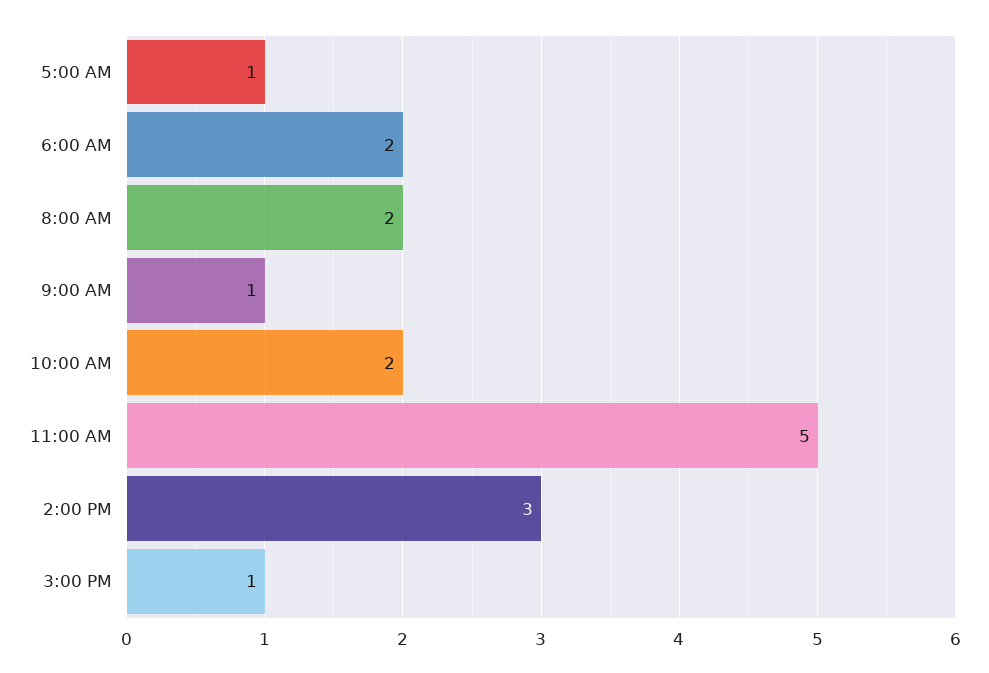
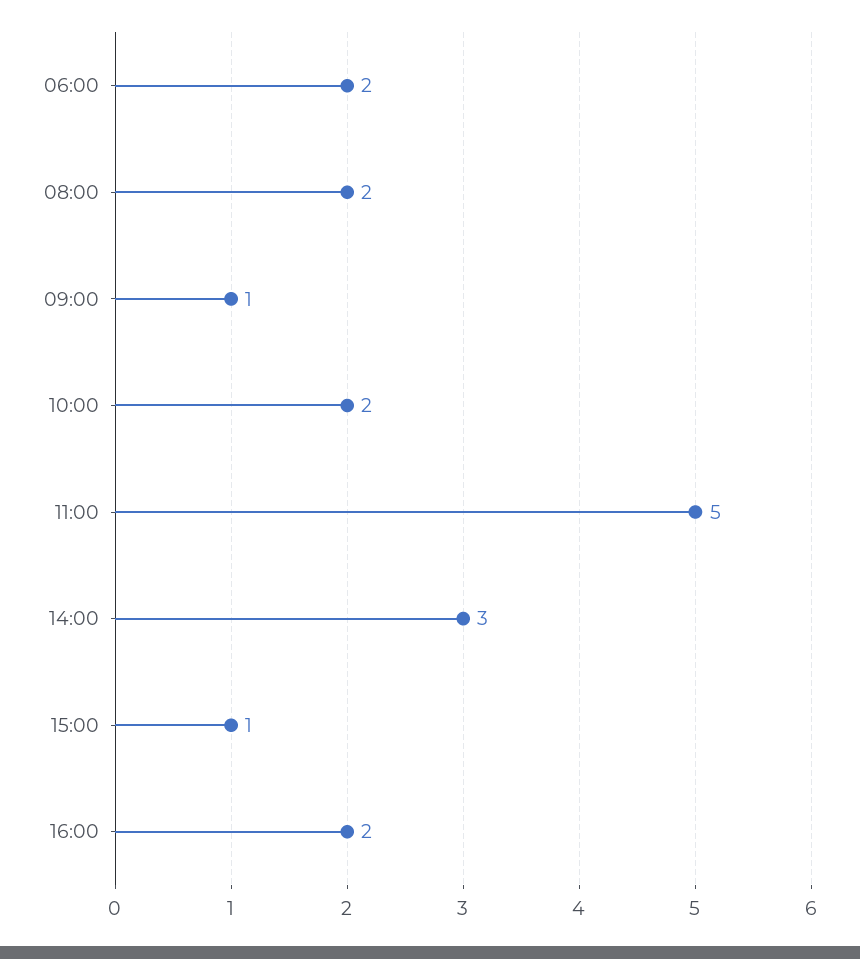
5:00 AM: 1 -> none
16:00: none -> 2

